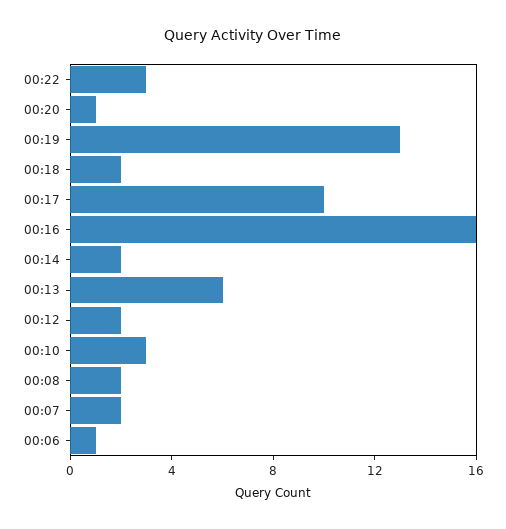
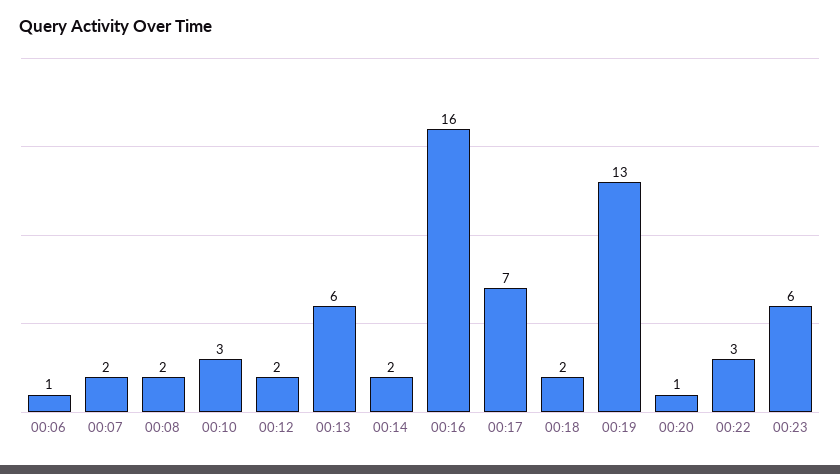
00:17: 10 -> 7
00:23: none -> 6

